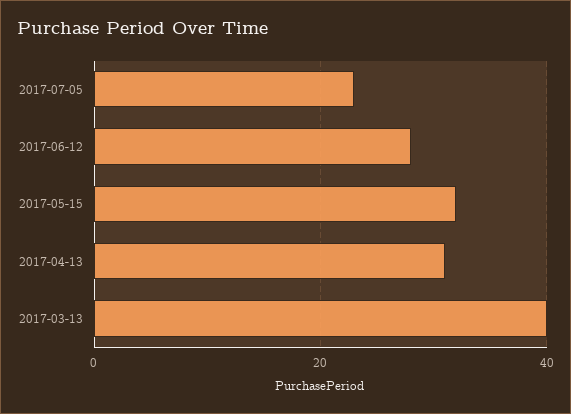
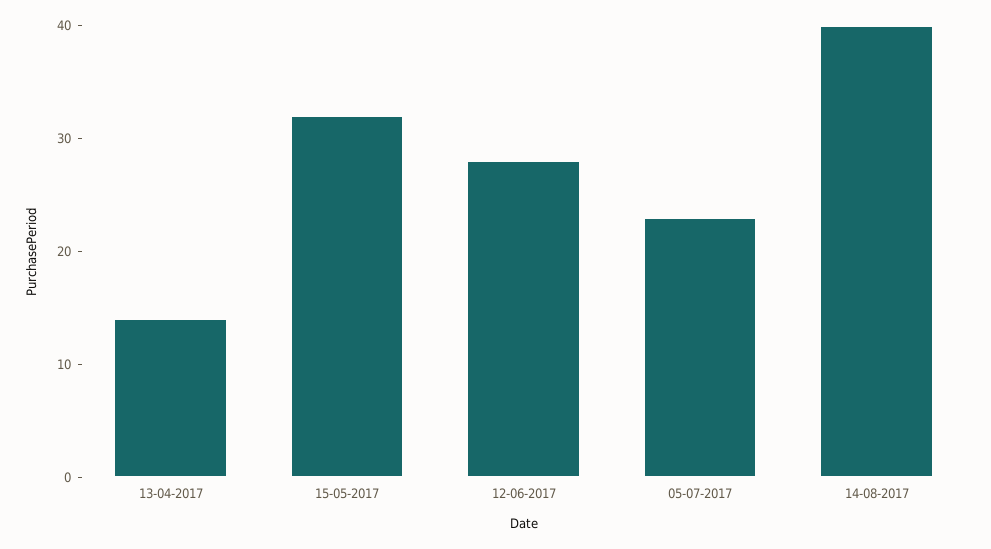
2017-04-13: 30 -> 14
2017-03-13: 40 -> none
14-08-2017: none -> 40

